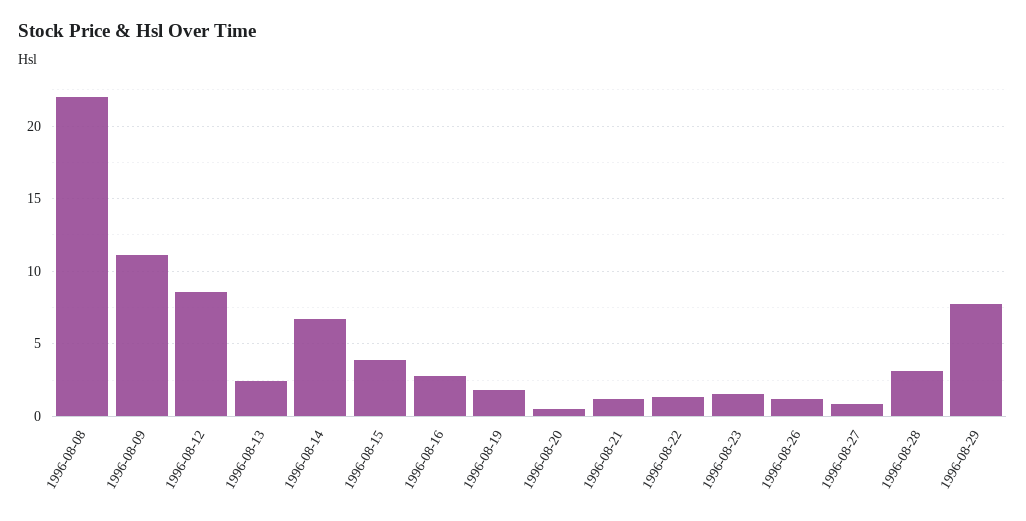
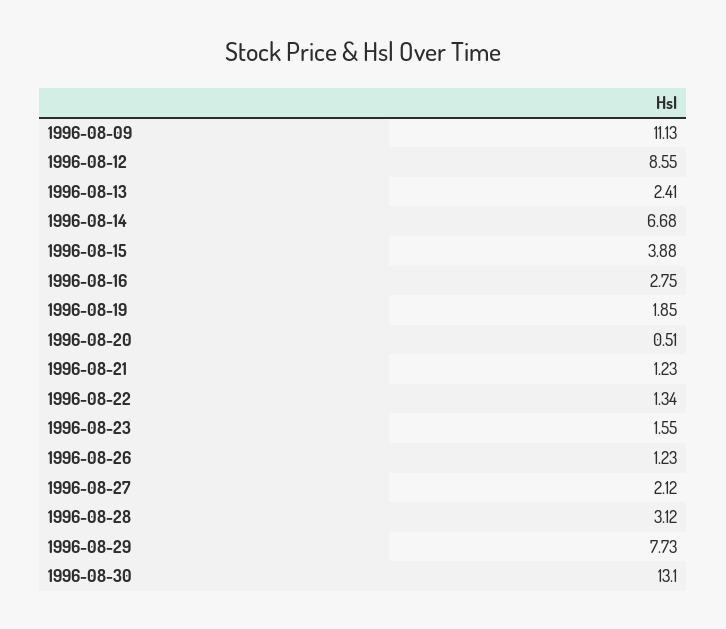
1996-08-08: 22 -> none
1996-08-27: 1 -> 2.12
1996-08-30: none -> 13.1

